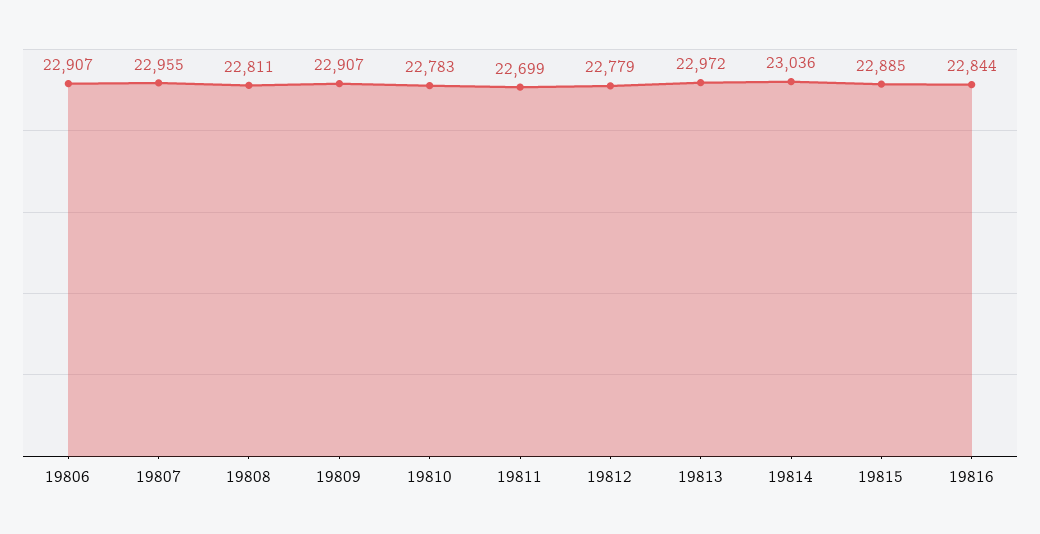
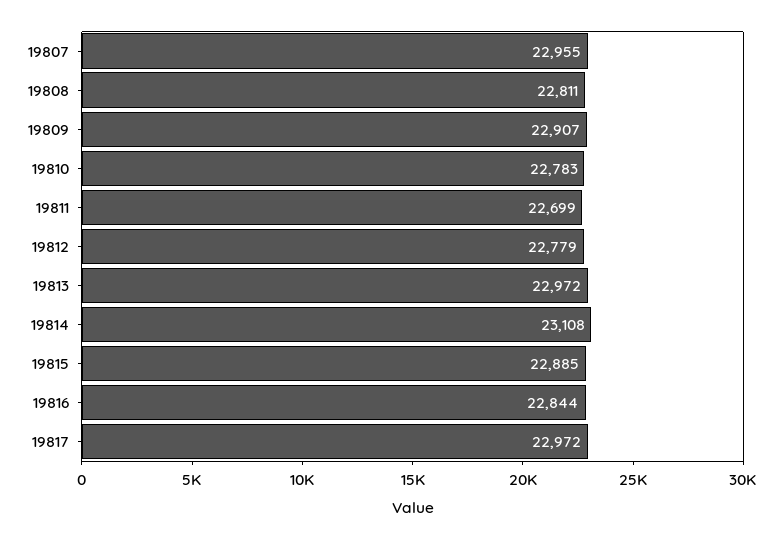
19806: 22907 -> none
19814: 23036 -> 23108
19817: none -> 22972

